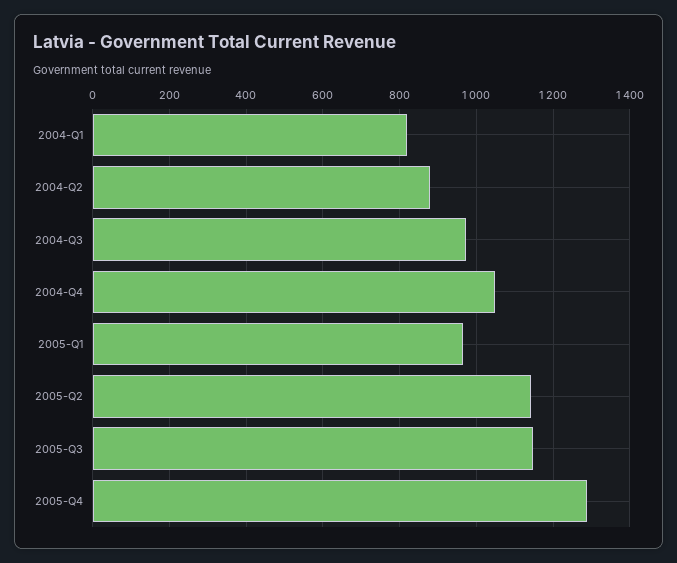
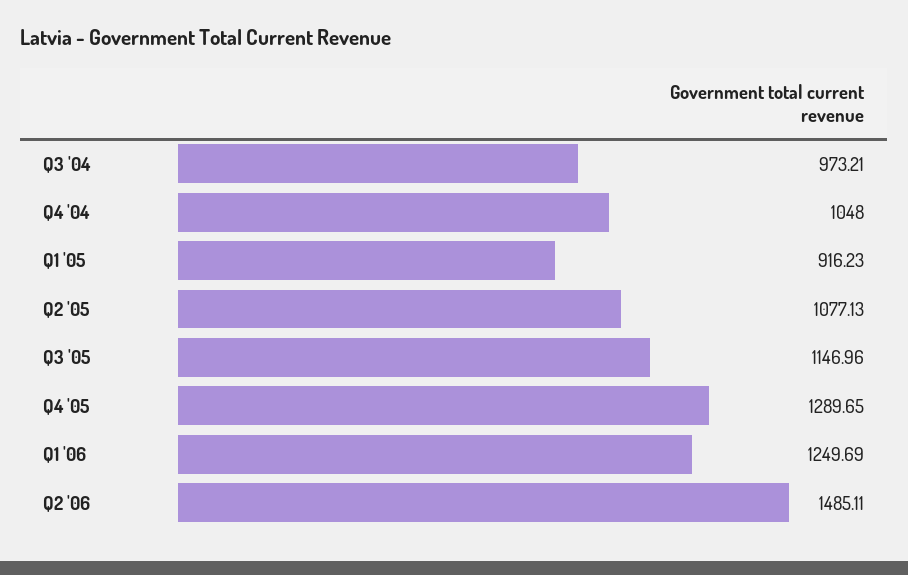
2004-Q1: 820 -> none
2004-Q2: 880 -> none
2005-Q1: 960 -> 916.23
2005-Q2: 1140 -> 1077.13
Q1 '06: none -> 1249.69
Q2 '06: none -> 1485.11

